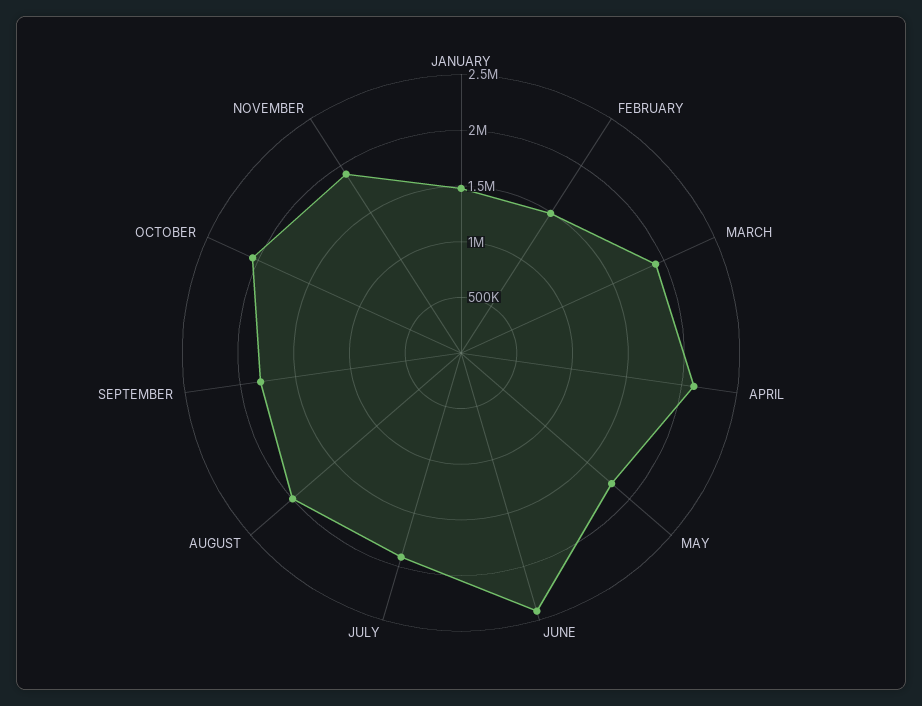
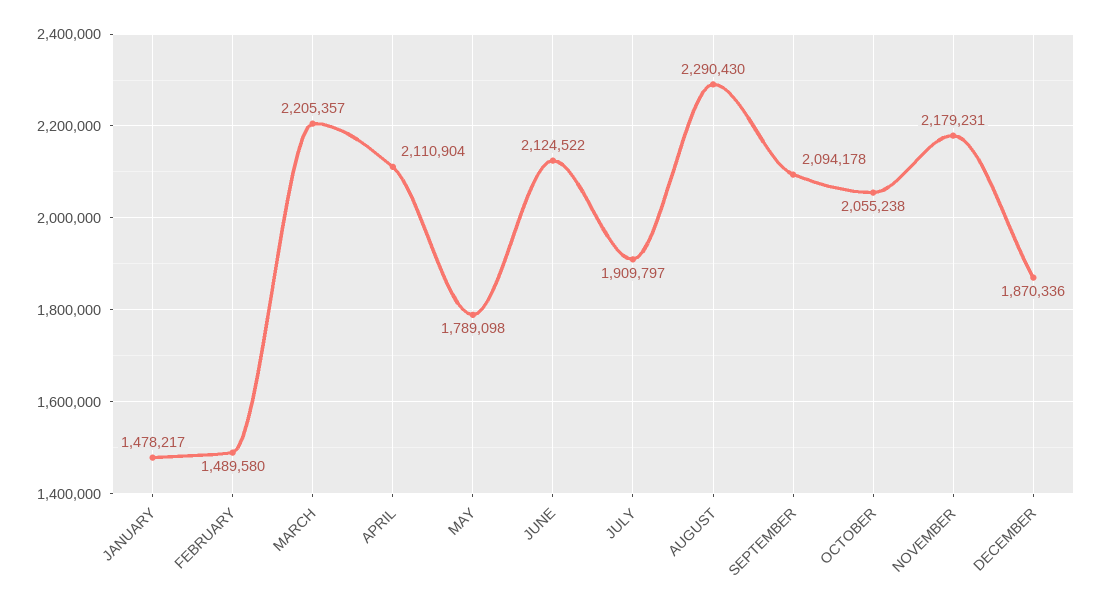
MARCH: 1900000 -> 2205357
JUNE: 2400000 -> 2124522
AUGUST: 2000000 -> 2290430
SEPTEMBER: 1800000 -> 2094178
NOVEMBER: 1900000 -> 2179231
DECEMBER: none -> 1870336

